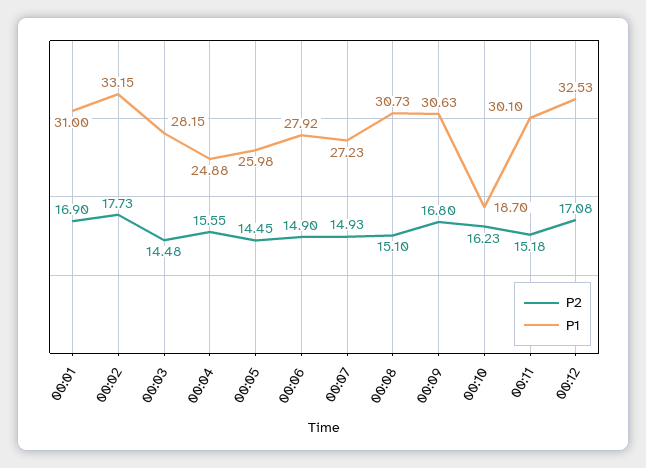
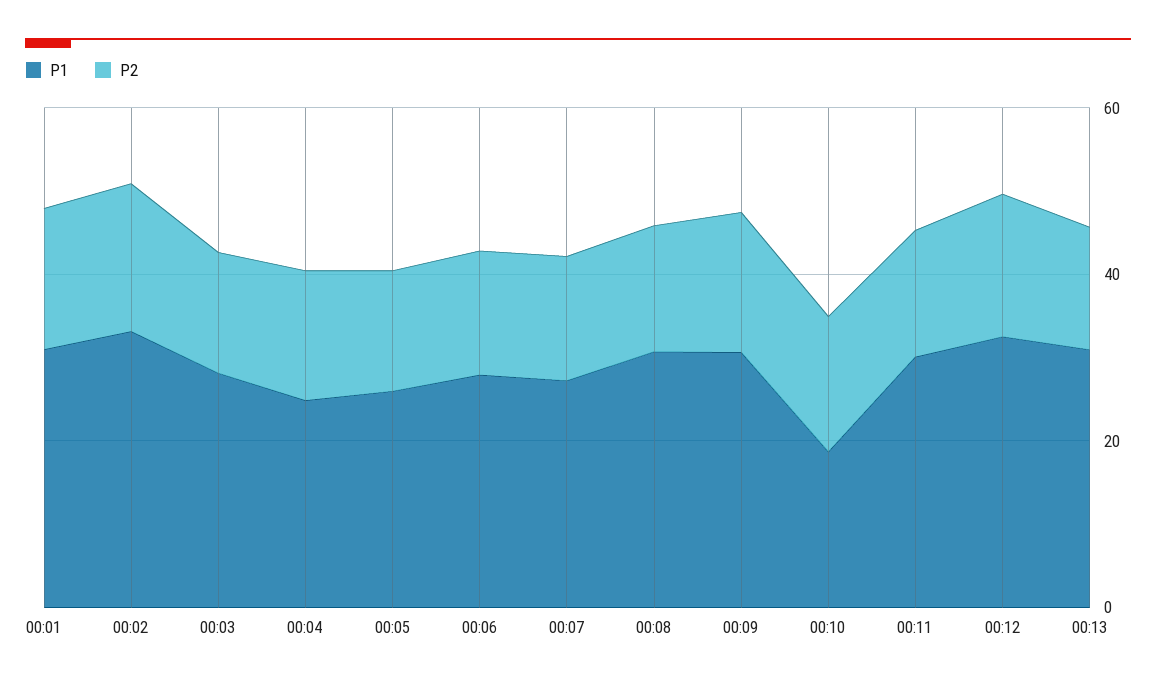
P1, 00:13: none -> 30
P2, 00:13: none -> 15

